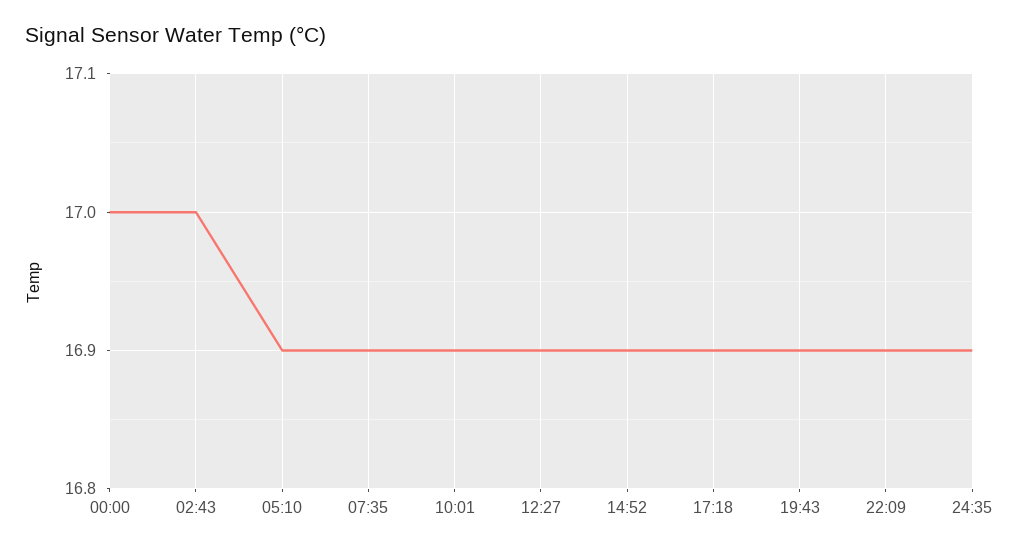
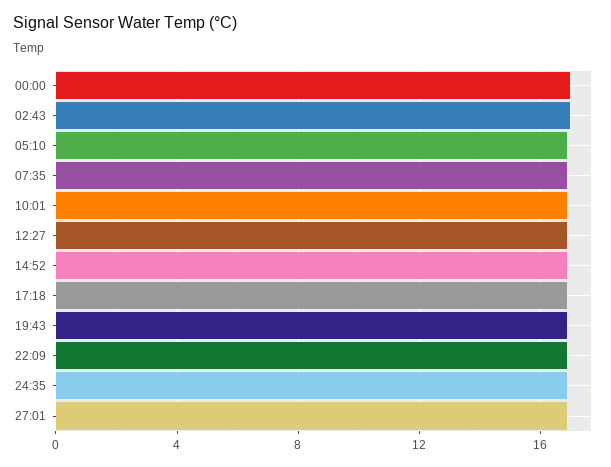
27:01: none -> 17

